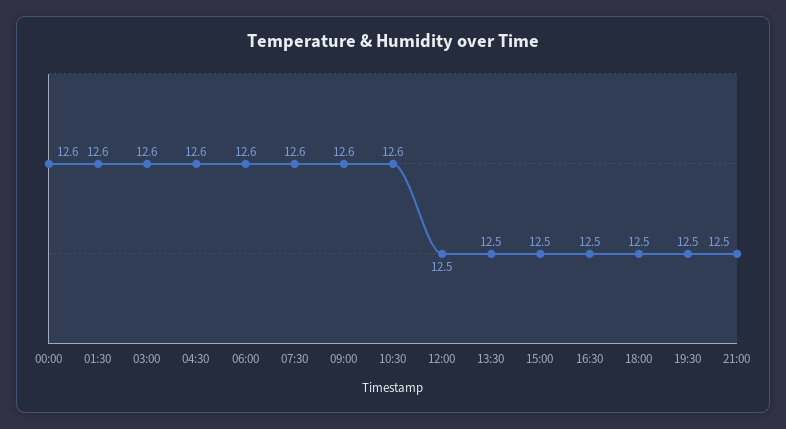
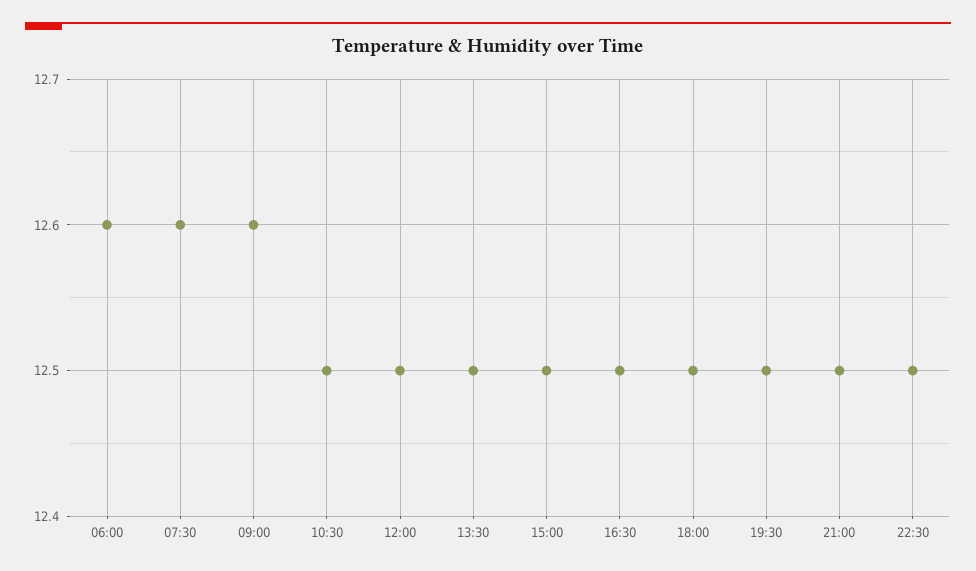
00:00: 12.6 -> none
01:30: 12.6 -> none
03:00: 12.6 -> none
04:30: 12.6 -> none
10:30: 12.6 -> 12.5
22:30: none -> 12.5

